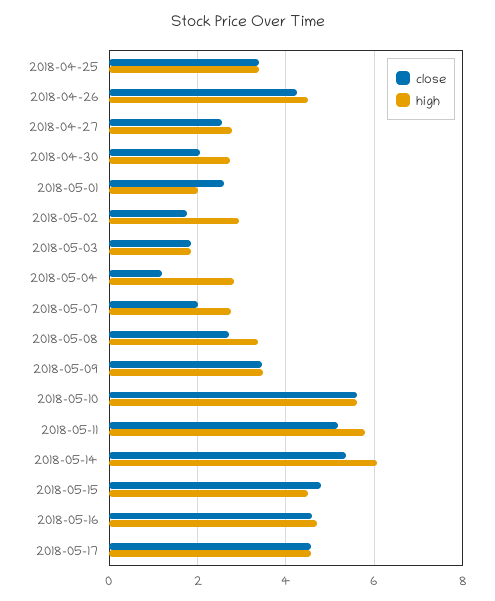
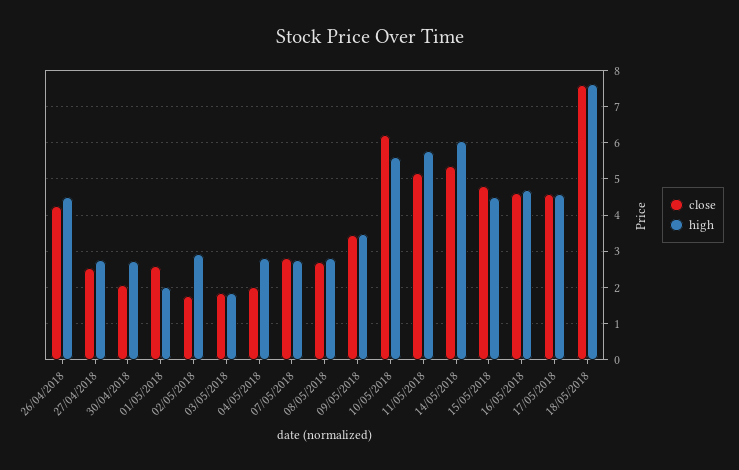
close, 2018-04-25: 3.4 -> none
high, 2018-04-25: 3.4 -> none
close, 2018-05-04: 1.2 -> 2
close, 2018-05-07: 2 -> 2.8
high, 2018-05-08: 3.4 -> 2.8
close, 2018-05-10: 5.6 -> 6.2
close, 18/05/2018: none -> 7.6
high, 18/05/2018: none -> 7.6

